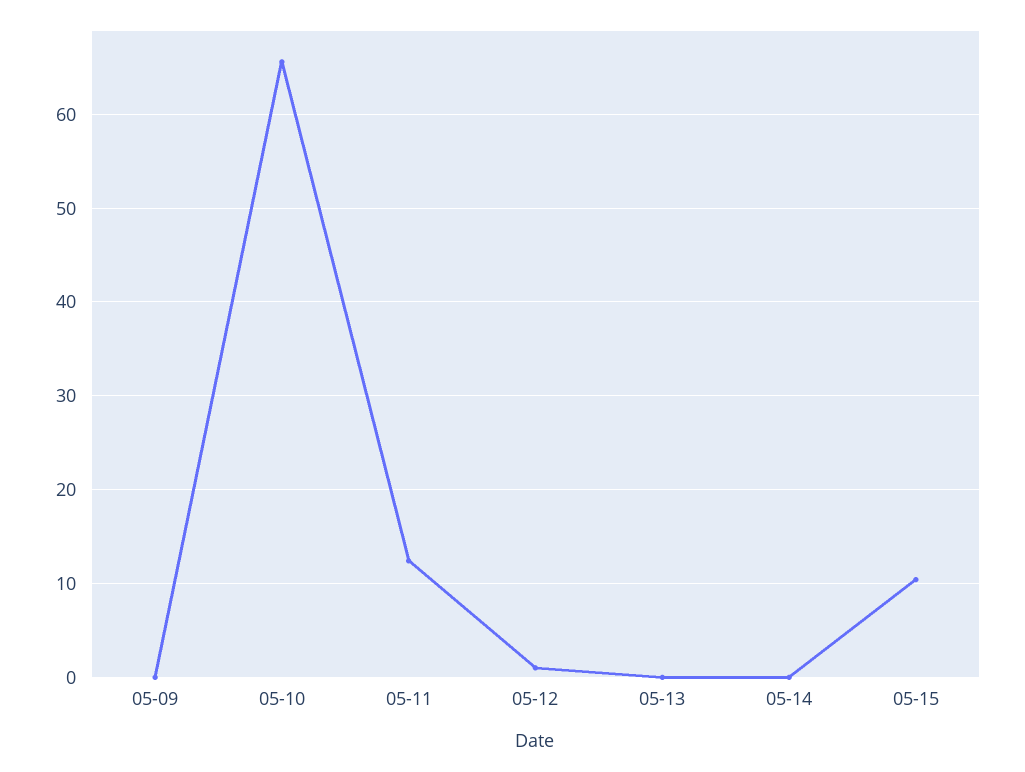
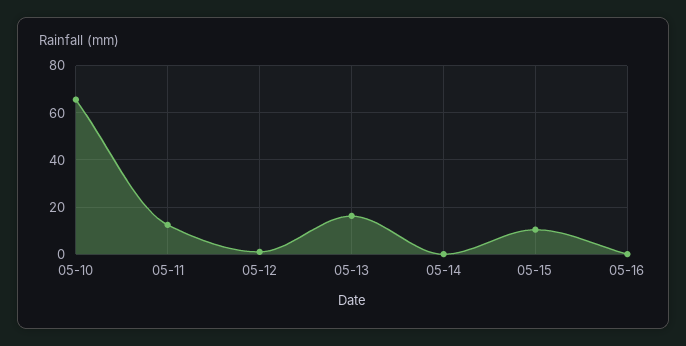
05-09: 0 -> none
05-13: 0 -> 15
05-16: none -> 0

